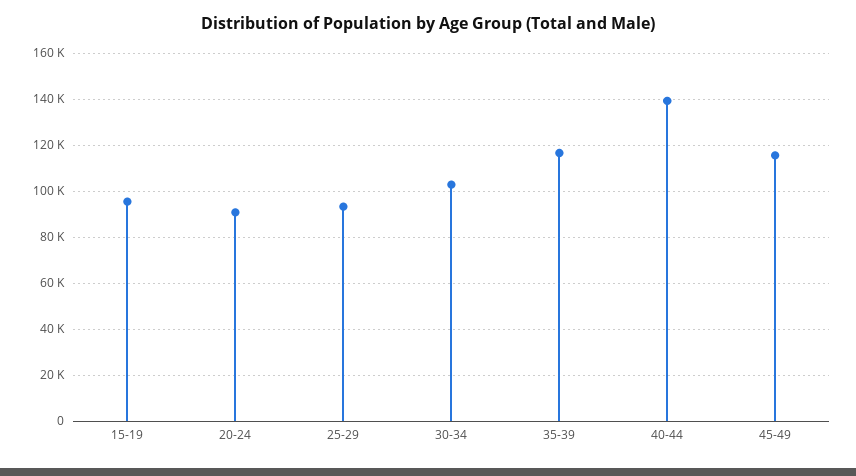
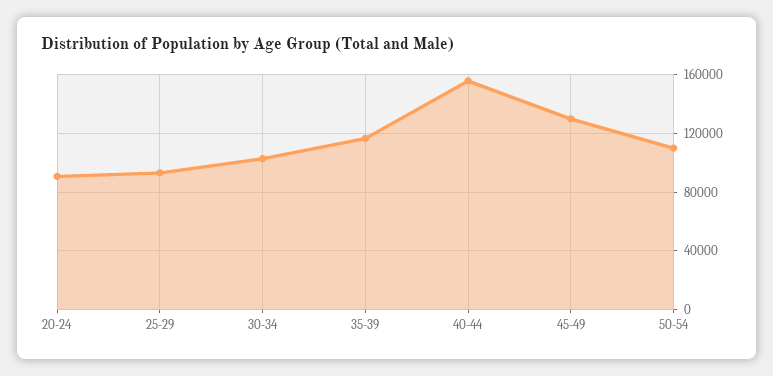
15-19: 95000 -> none
40-44: 140000 -> 155000
45-49: 115000 -> 130000
50-54: none -> 110000

